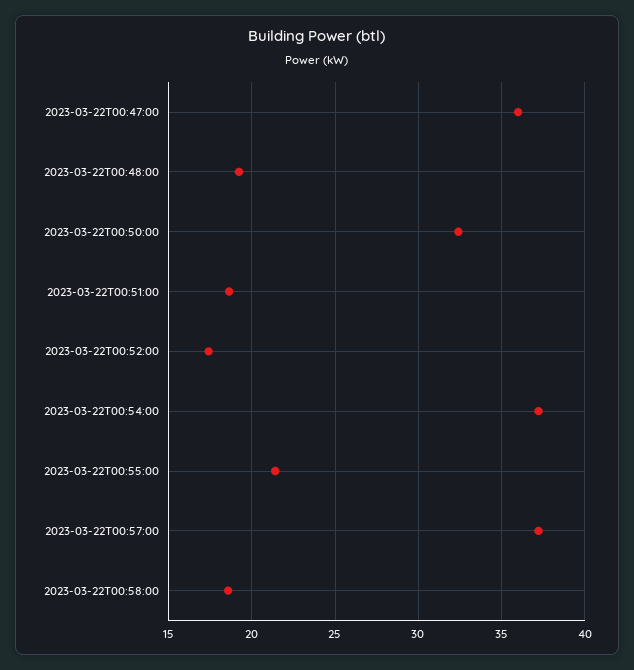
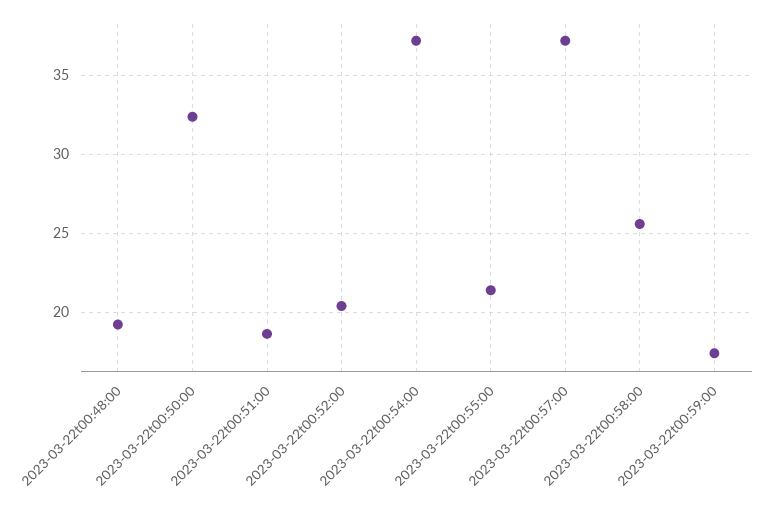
2023-03-22T00:47:00: 36 -> none
2023-03-22T00:52:00: 17.5 -> 20.5
2023-03-22T00:58:00: 18.5 -> 25.5
2023-03-22t00:59:00: none -> 17.5

